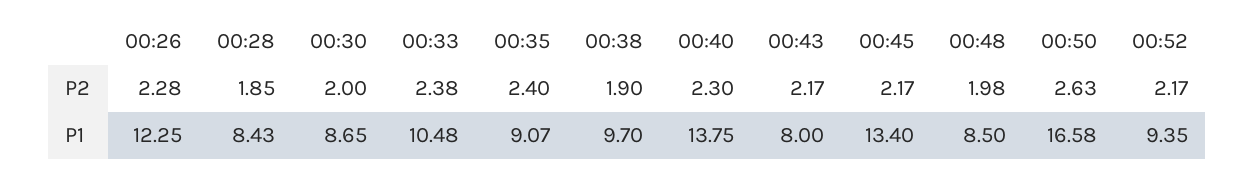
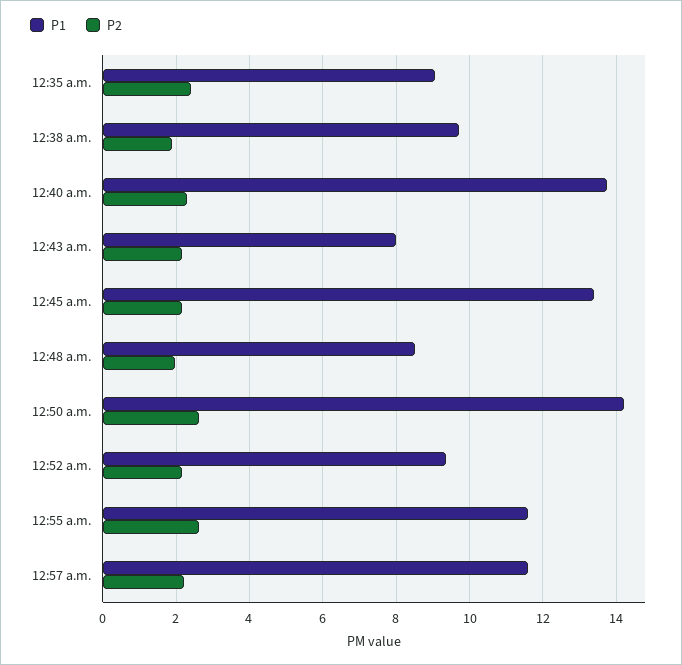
P2, 00:26: 2.28 -> none
P2, 00:28: 1.85 -> none
P2, 00:30: 2 -> none
P2, 00:33: 2.38 -> none
P1, 00:26: 12.25 -> none
P1, 00:28: 8.43 -> none
P1, 00:30: 8.65 -> none
P1, 00:33: 10.48 -> none
P1, 00:50: 16.58 -> 14.2
P1, 12:55 a.m.: none -> 11.6
P2, 12:55 a.m.: none -> 2.6
P1, 12:57 a.m.: none -> 11.6
P2, 12:57 a.m.: none -> 2.2

